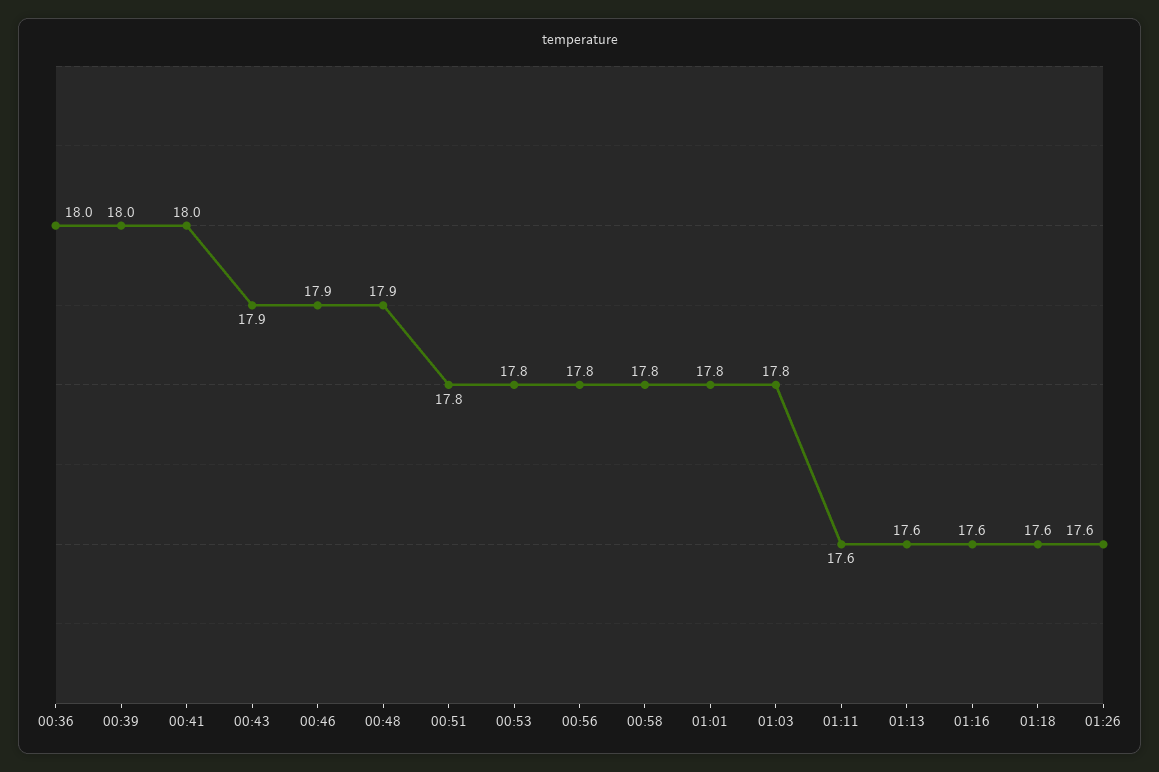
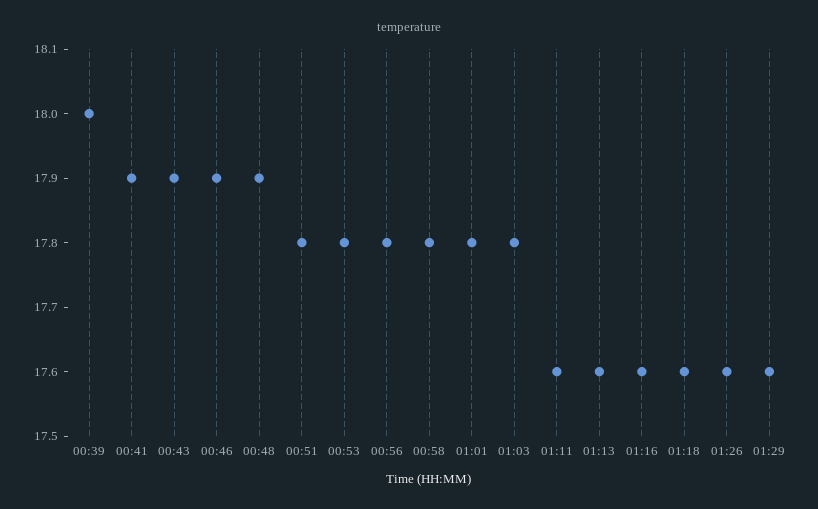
00:36: 18 -> none
00:41: 18 -> 17.9
01:29: none -> 17.6

